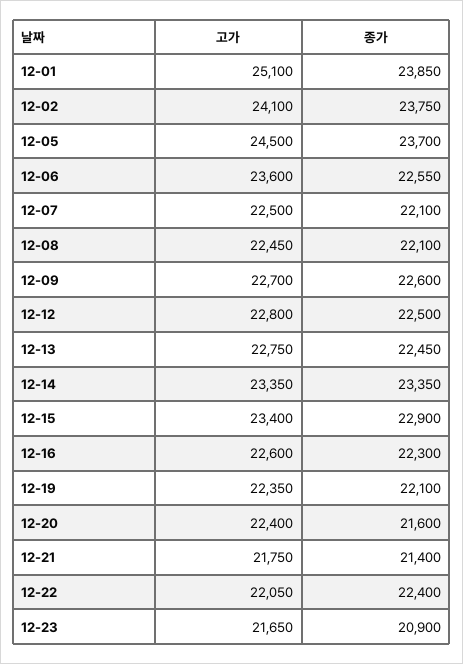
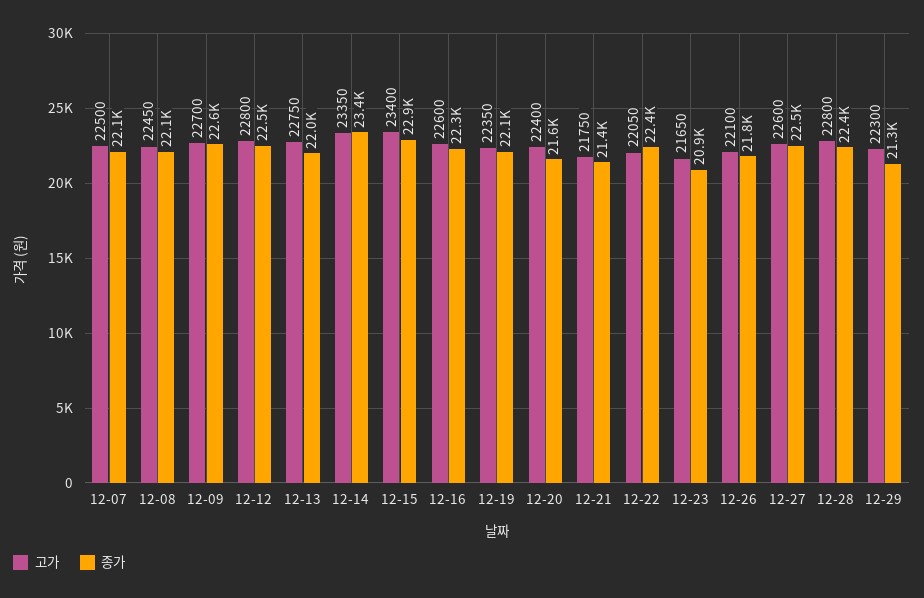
고가, 12-01: 25100 -> none
종가, 12-01: 23850 -> none
고가, 12-02: 24100 -> none
종가, 12-02: 23750 -> none
고가, 12-05: 24500 -> none
종가, 12-05: 23700 -> none
고가, 12-06: 23600 -> none
종가, 12-06: 22550 -> none
종가, 12-13: 22450 -> 22000
고가, 12-26: none -> 22100
종가, 12-26: none -> 21800
고가, 12-27: none -> 22600
종가, 12-27: none -> 22500
고가, 12-28: none -> 22800
종가, 12-28: none -> 22400
고가, 12-29: none -> 22300
종가, 12-29: none -> 21300

